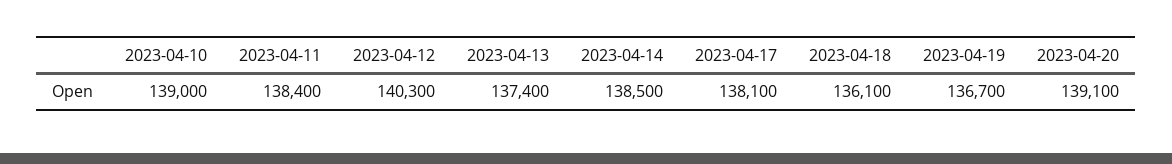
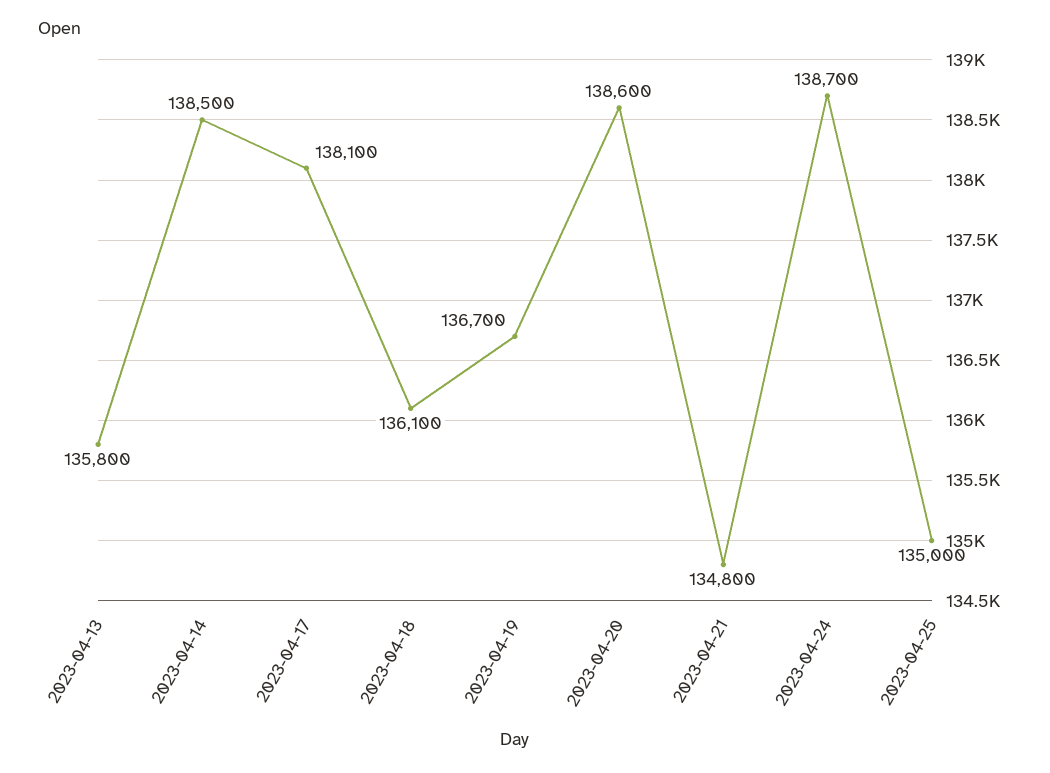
2023-04-10: 139000 -> none
2023-04-11: 138400 -> none
2023-04-12: 140300 -> none
2023-04-13: 137400 -> 135800
2023-04-20: 139100 -> 138600
2023-04-21: none -> 134800
2023-04-24: none -> 138700
2023-04-25: none -> 135000

